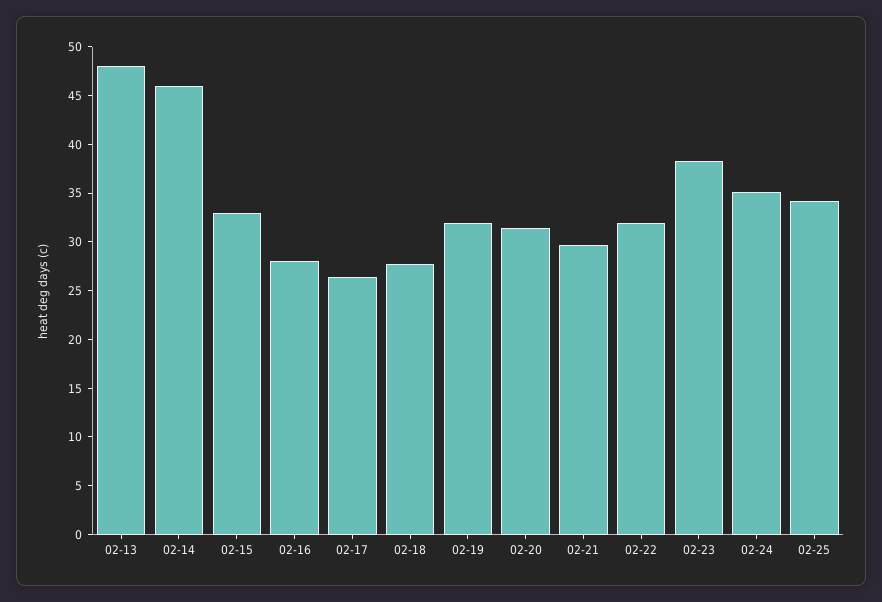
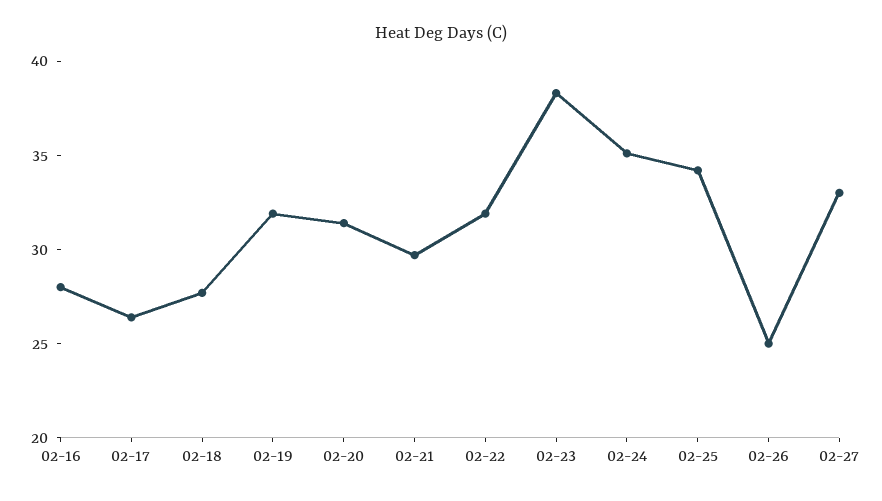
02-13: 48 -> none
02-14: 46 -> none
02-15: 33 -> none
02-26: none -> 25
02-27: none -> 33

